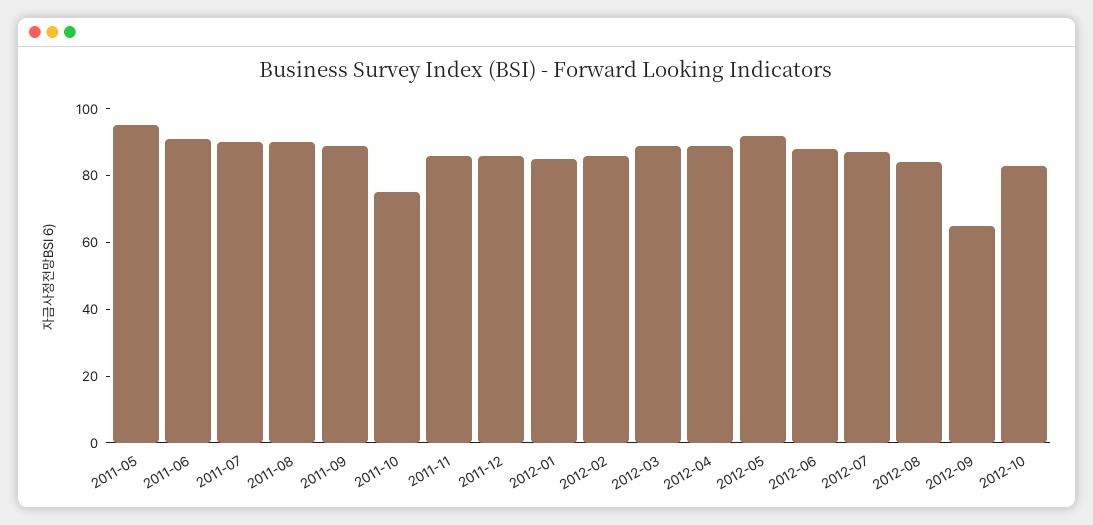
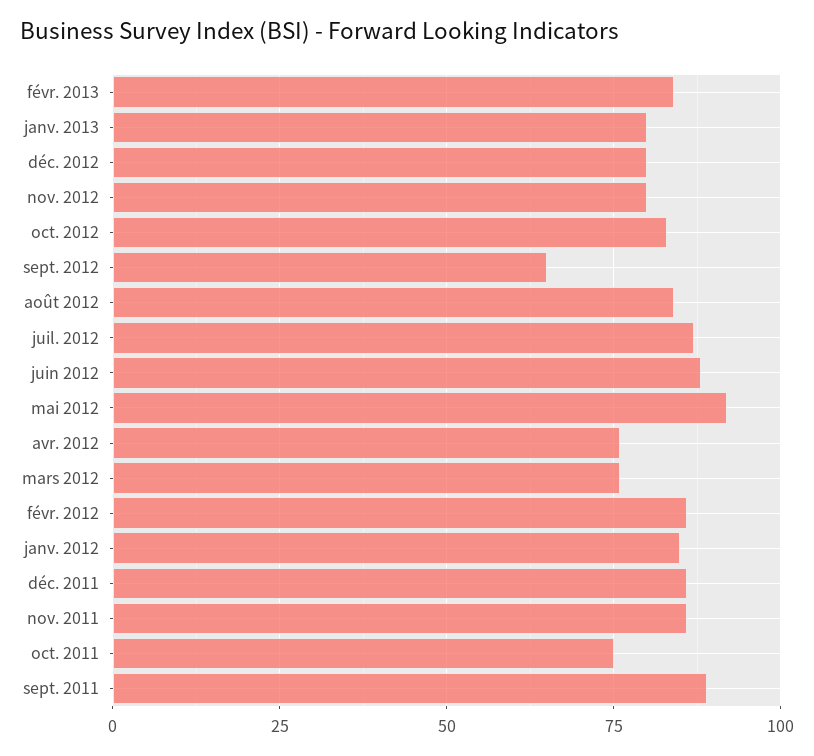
2011-05: 95 -> none
2011-06: 90 -> none
2011-07: 90 -> none
2011-08: 90 -> none
2012-03: 90 -> 75
2012-04: 90 -> 75
févr. 2013: none -> 85
janv. 2013: none -> 80
déc. 2012: none -> 80
nov. 2012: none -> 80

